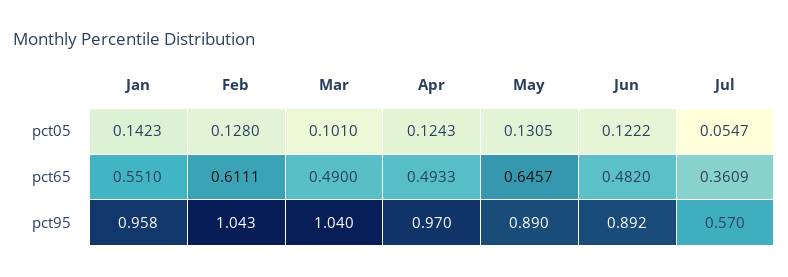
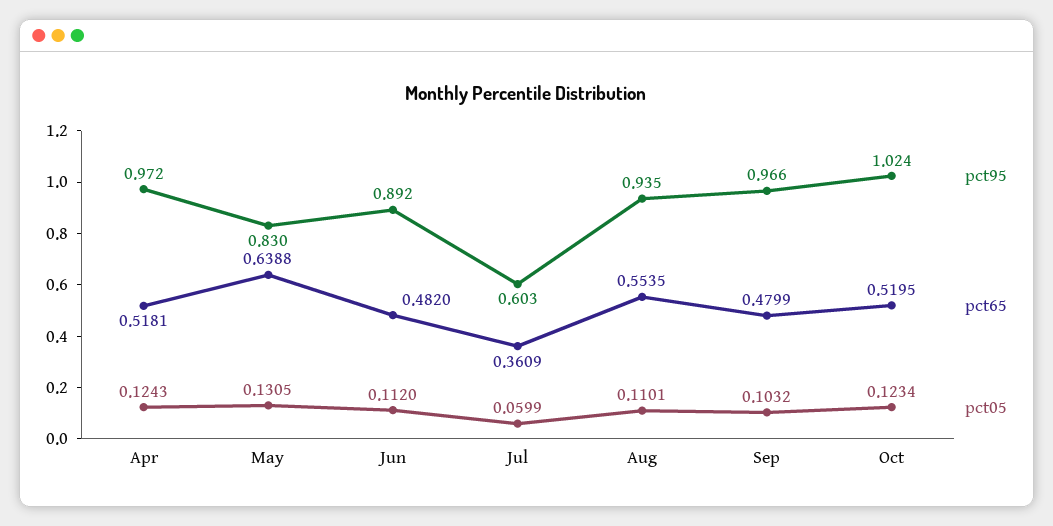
pct05, Jan: 0.1423 -> none
pct05, Feb: 0.128 -> none
pct05, Mar: 0.101 -> none
pct05, Jun: 0.1222 -> 0.112
pct05, Jul: 0.0547 -> 0.0599
pct65, Jan: 0.551 -> none
pct65, Feb: 0.6111 -> none
pct65, Mar: 0.49 -> none
pct65, Apr: 0.4933 -> 0.5181
pct65, May: 0.6457 -> 0.6388
pct95, Jan: 0.958 -> none
pct95, Feb: 1.043 -> none
pct95, Mar: 1.04 -> none
pct95, Apr: 0.97 -> 0.972
pct95, May: 0.89 -> 0.83
pct95, Jul: 0.57 -> 0.603
pct95, Aug: none -> 0.935
pct65, Aug: none -> 0.5535
pct05, Aug: none -> 0.1101
pct95, Sep: none -> 0.966
pct65, Sep: none -> 0.4799
pct05, Sep: none -> 0.1032
pct95, Oct: none -> 1.024
pct65, Oct: none -> 0.5195
pct05, Oct: none -> 0.1234

